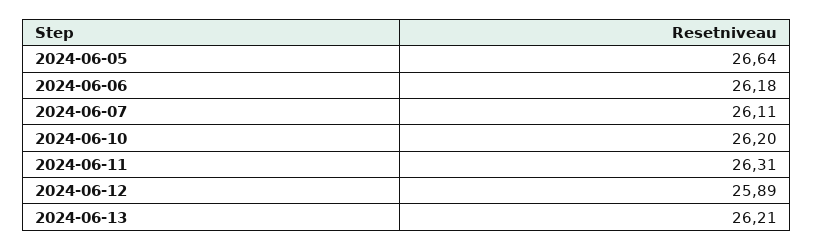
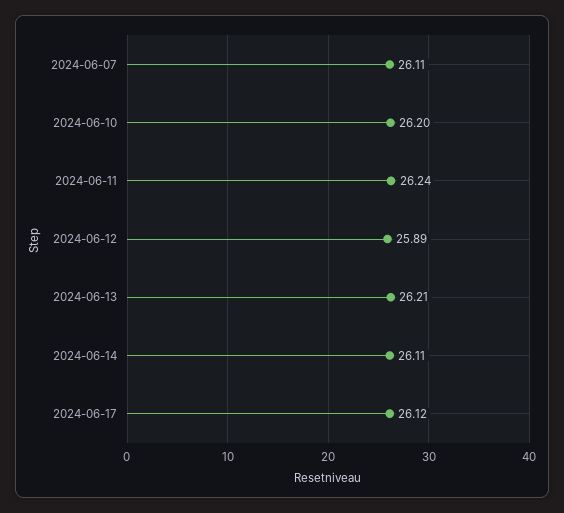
2024-06-05: 26.64 -> none
2024-06-06: 26.18 -> none
2024-06-11: 26.31 -> 26.24
2024-06-14: none -> 26.11
2024-06-17: none -> 26.12

